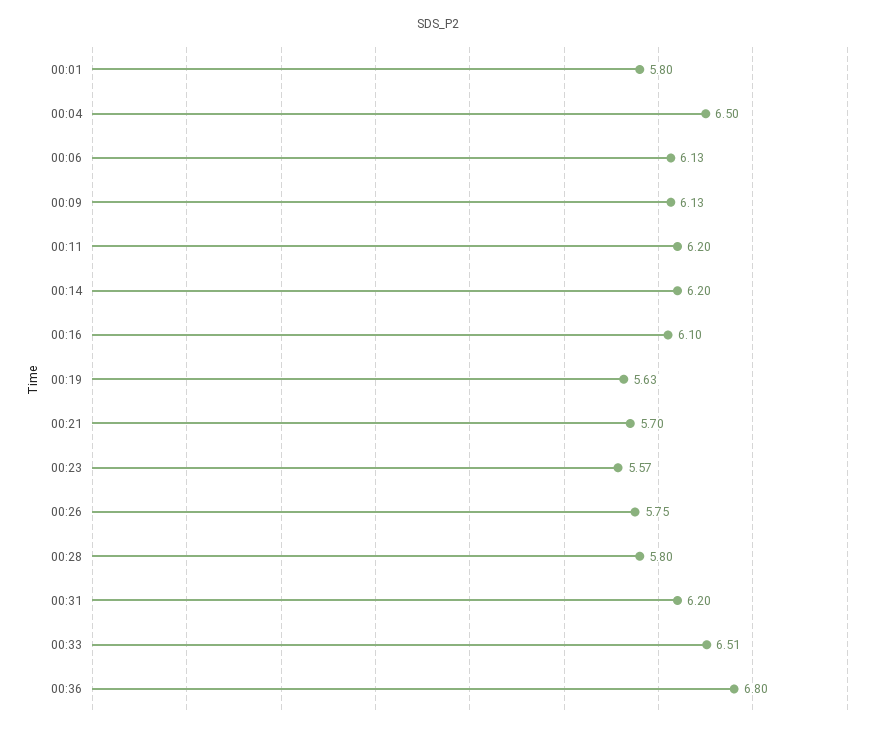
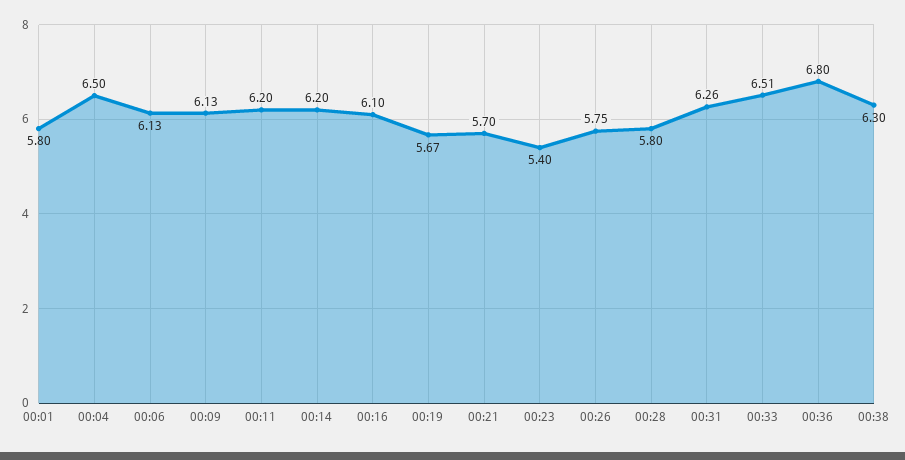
00:19: 5.63 -> 5.67
00:23: 5.57 -> 5.4
00:31: 6.2 -> 6.26
00:38: none -> 6.3

